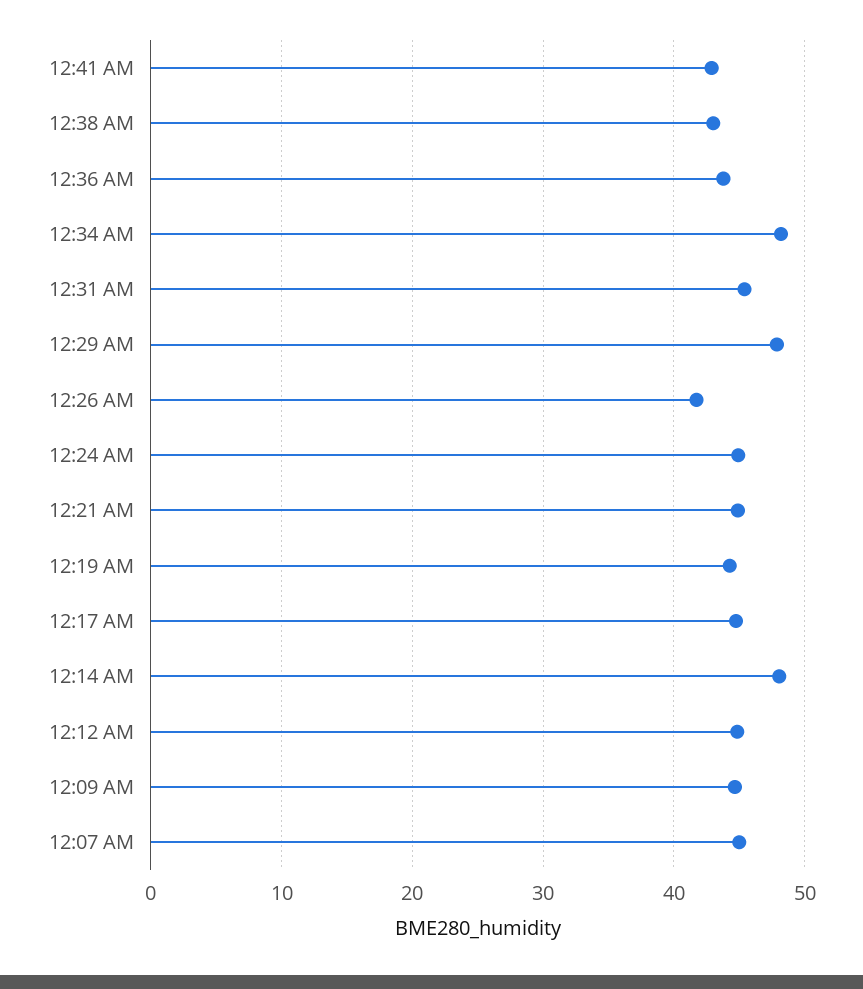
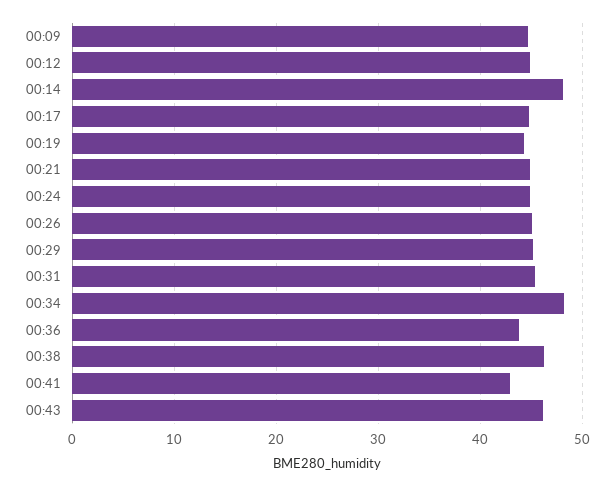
12:38 AM: 43 -> 46
12:29 AM: 48 -> 45
12:26 AM: 42 -> 45
12:07 AM: 45 -> none
00:43: none -> 46

